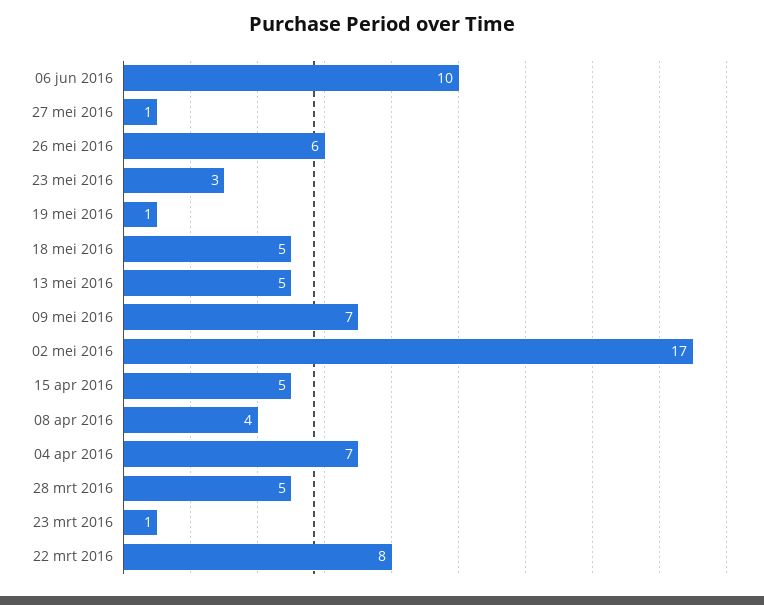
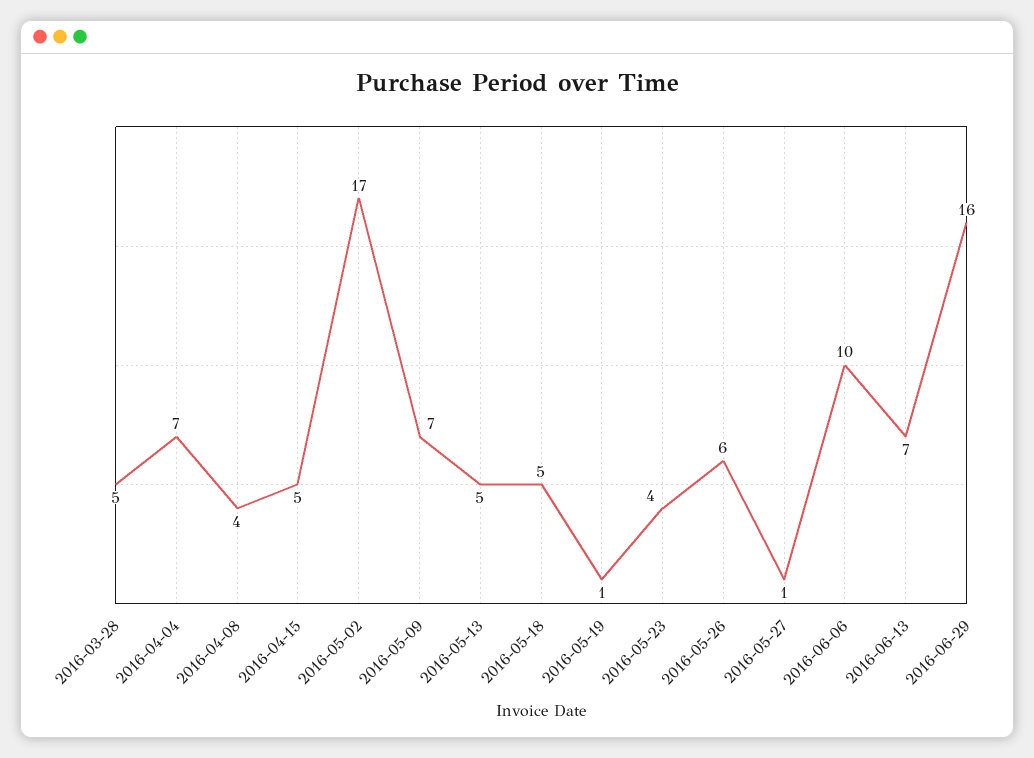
23 mei 2016: 3 -> 4
23 mrt 2016: 1 -> none
22 mrt 2016: 8 -> none
2016-06-13: none -> 7
2016-06-29: none -> 16

